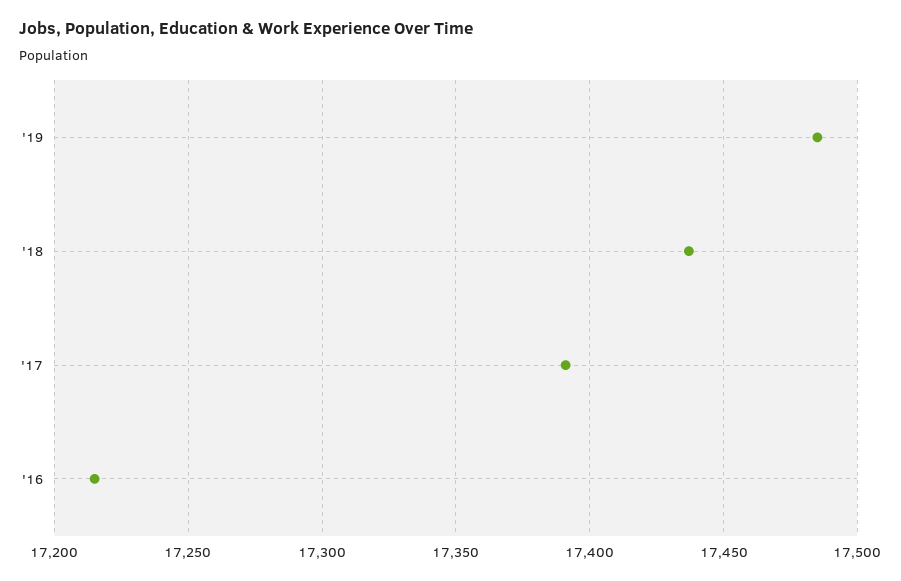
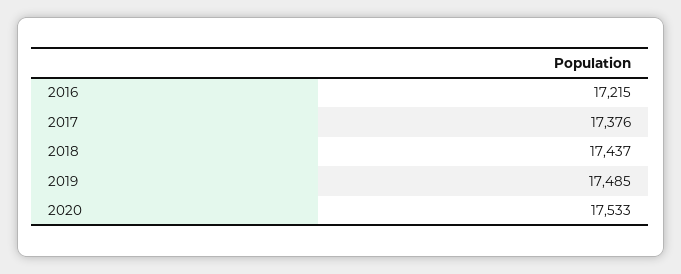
'17: 17390 -> 17376
2020: none -> 17533

